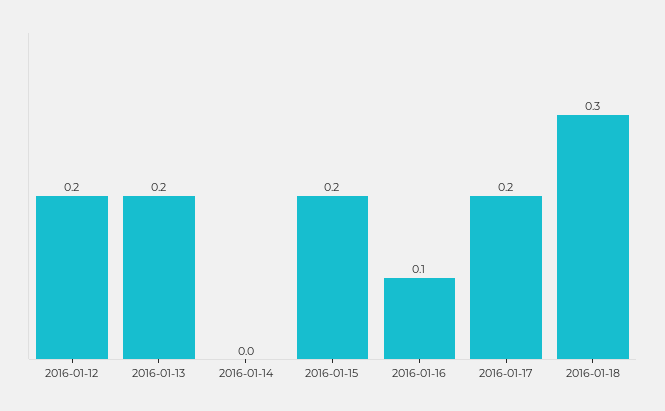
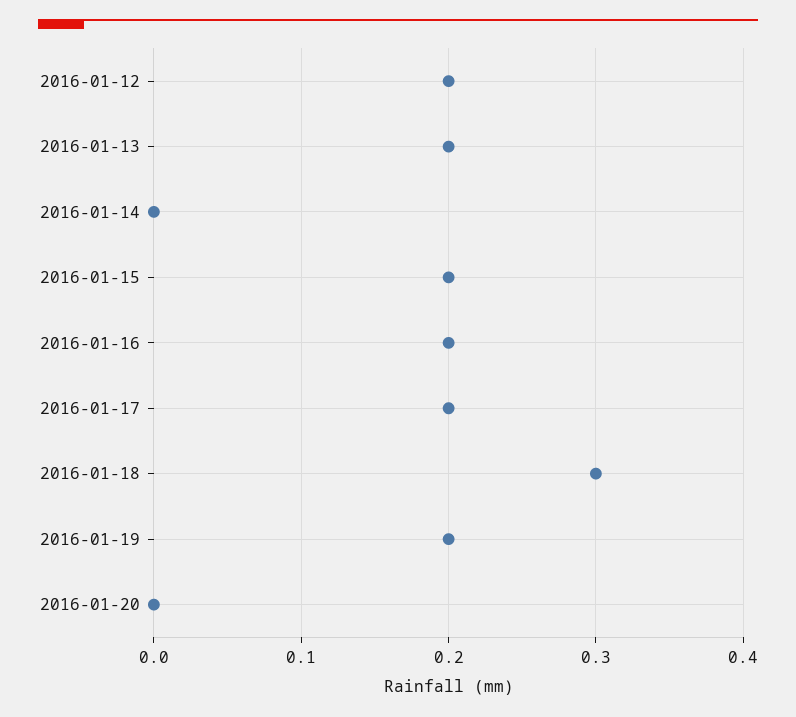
2016-01-16: 0.1 -> 0.2
2016-01-19: none -> 0.2
2016-01-20: none -> 0

